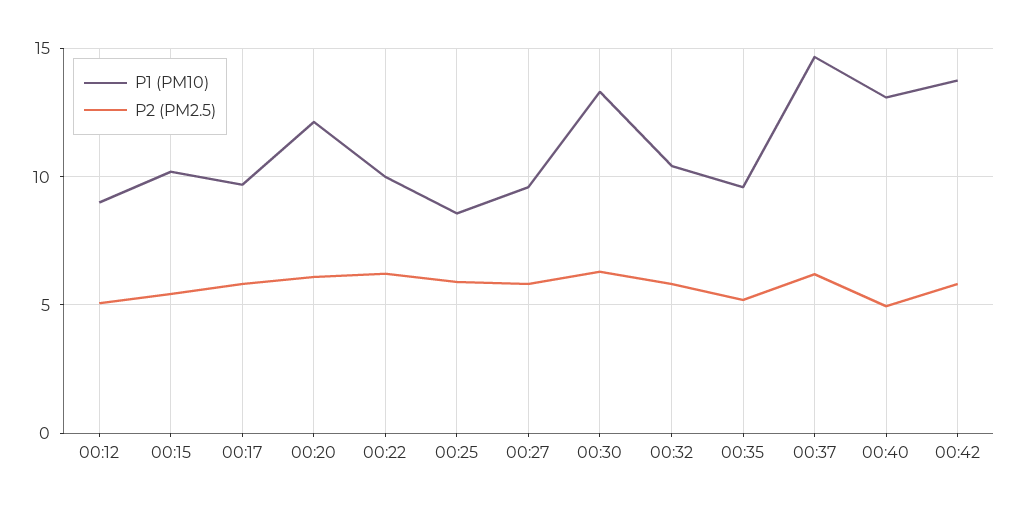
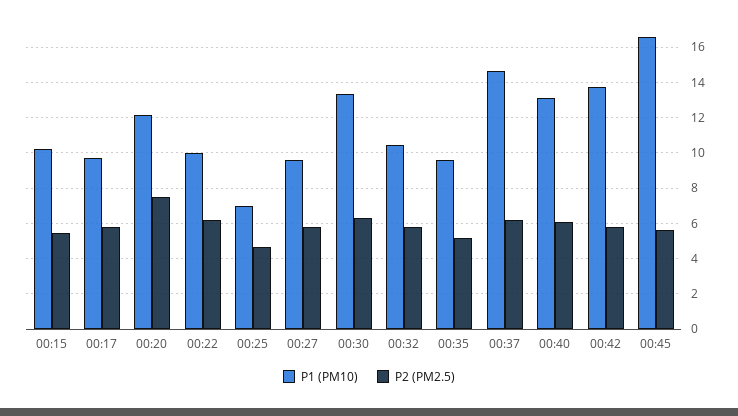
P1 (PM10), 00:12: 9 -> none
P2 (PM2.5), 00:12: 5 -> none
P2 (PM2.5), 00:20: 6 -> 7.5
P1 (PM10), 00:25: 8.5 -> 7
P2 (PM2.5), 00:25: 6 -> 4.5
P2 (PM2.5), 00:40: 5 -> 6
P1 (PM10), 00:45: none -> 16.5
P2 (PM2.5), 00:45: none -> 5.5

